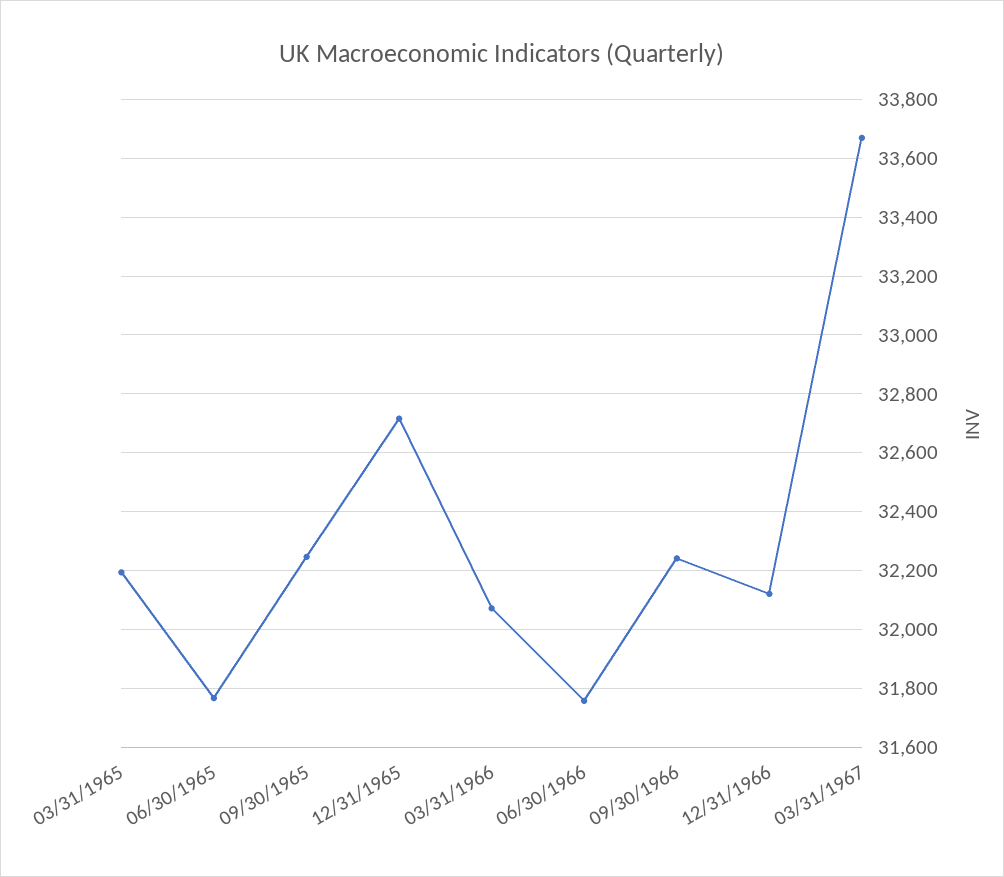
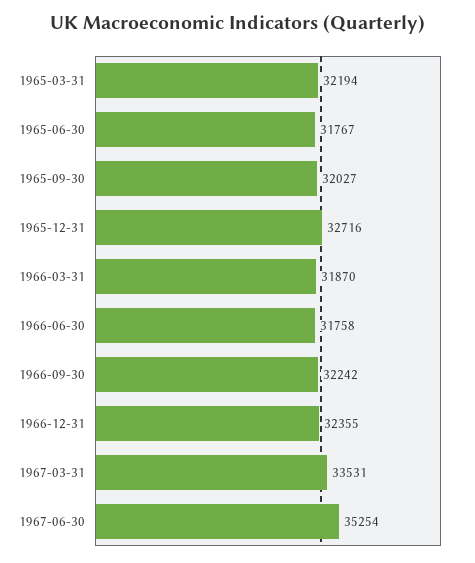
09/30/1965: 32250 -> 32027
03/31/1966: 32075 -> 31870
12/31/1966: 32125 -> 32355
03/31/1967: 33675 -> 33531
1967-06-30: none -> 35254

